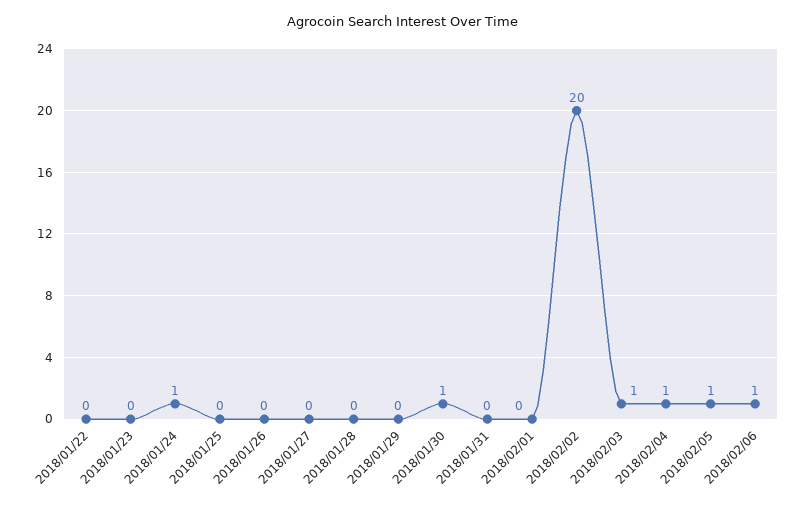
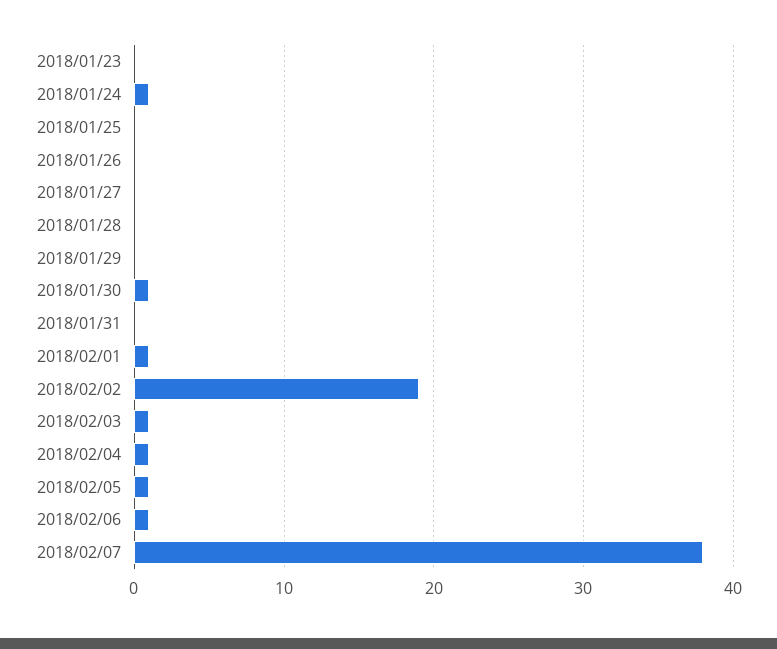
2018/01/22: 0 -> none
2018/02/01: 0 -> 1
2018/02/02: 20 -> 19
2018/02/07: none -> 38

